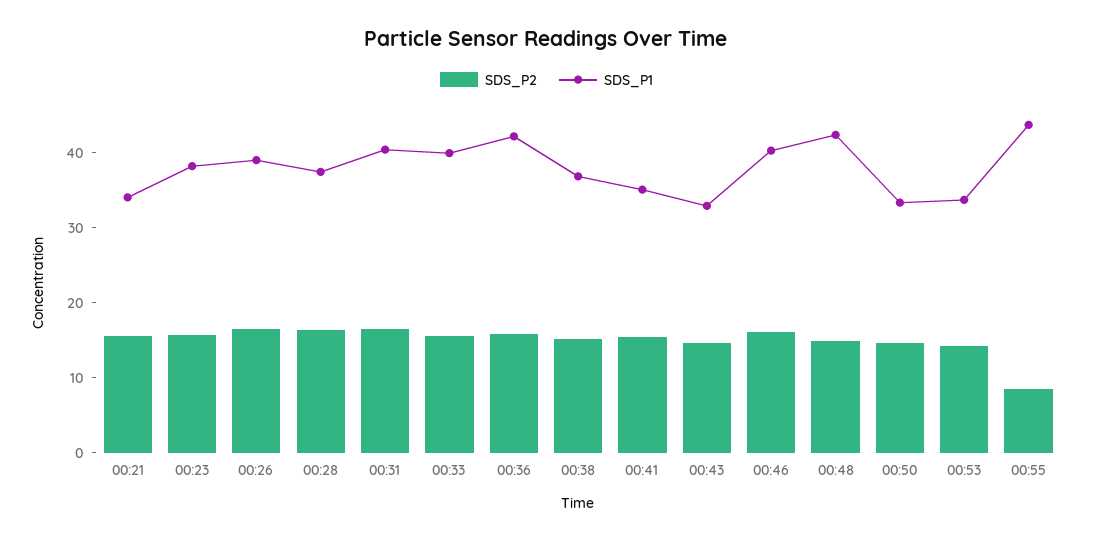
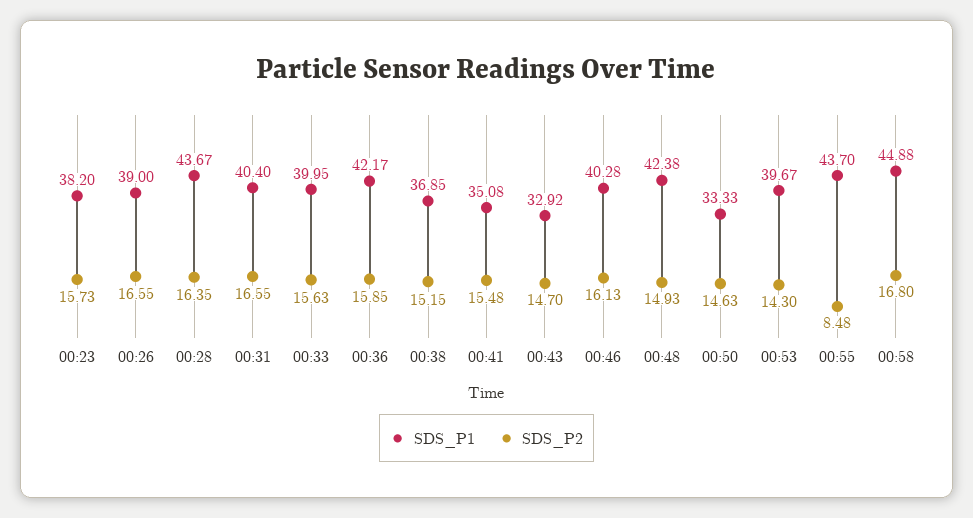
SDS_P2, 00:21: 16 -> none
SDS_P1, 00:21: 34 -> none
SDS_P1, 00:28: 38 -> 43.67
SDS_P1, 00:53: 34 -> 39.67
SDS_P1, 00:58: none -> 44.88
SDS_P2, 00:58: none -> 16.8

